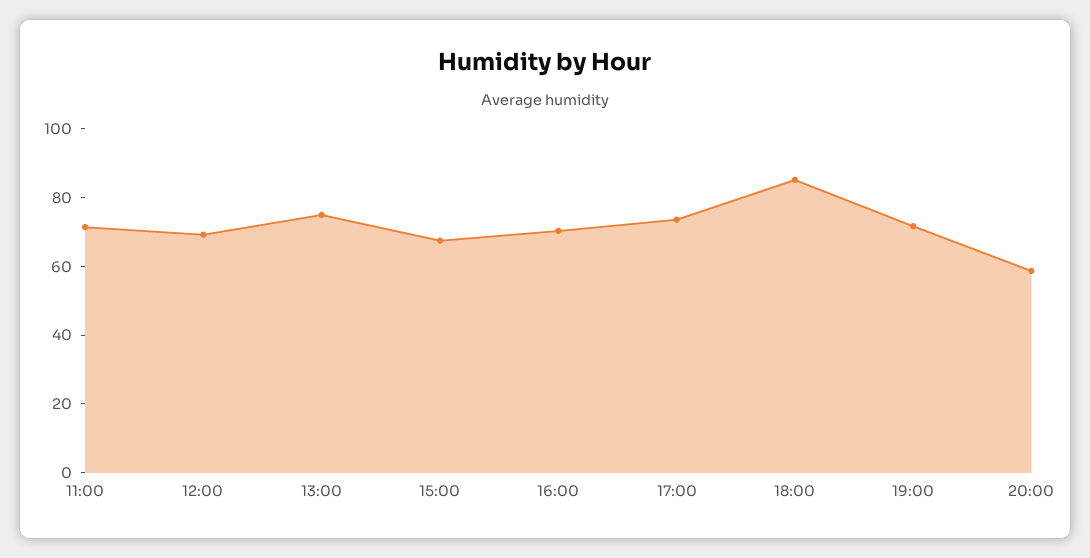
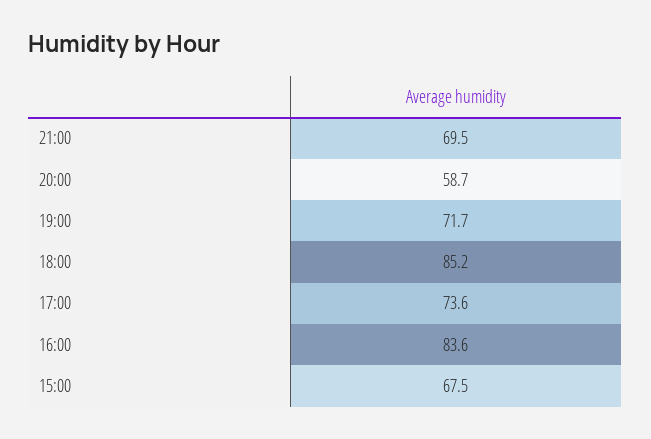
11:00: 70 -> none
12:00: 70 -> none
13:00: 75 -> none
16:00: 70 -> 83.6
21:00: none -> 69.5

